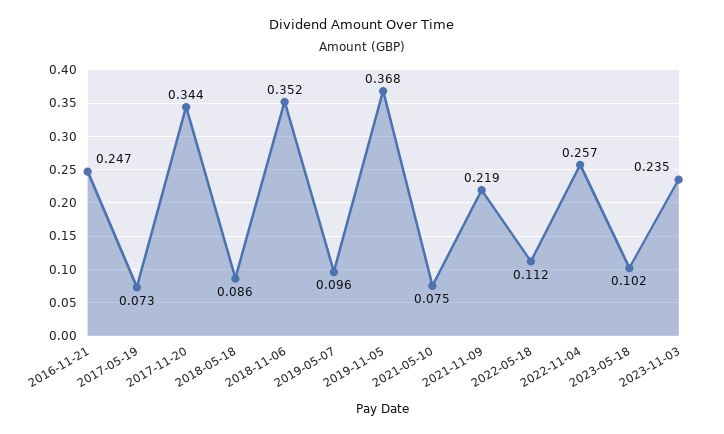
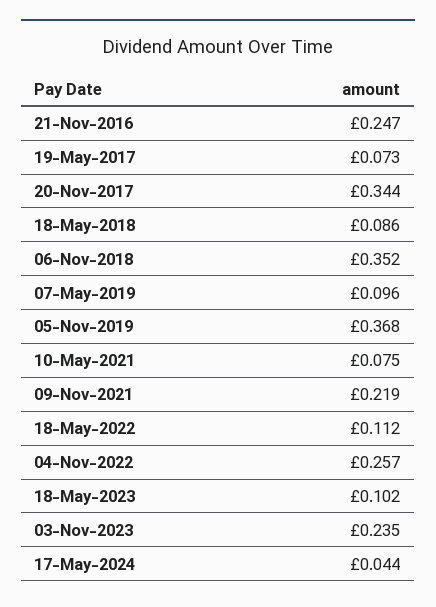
17-May-2024: none -> 0.044

